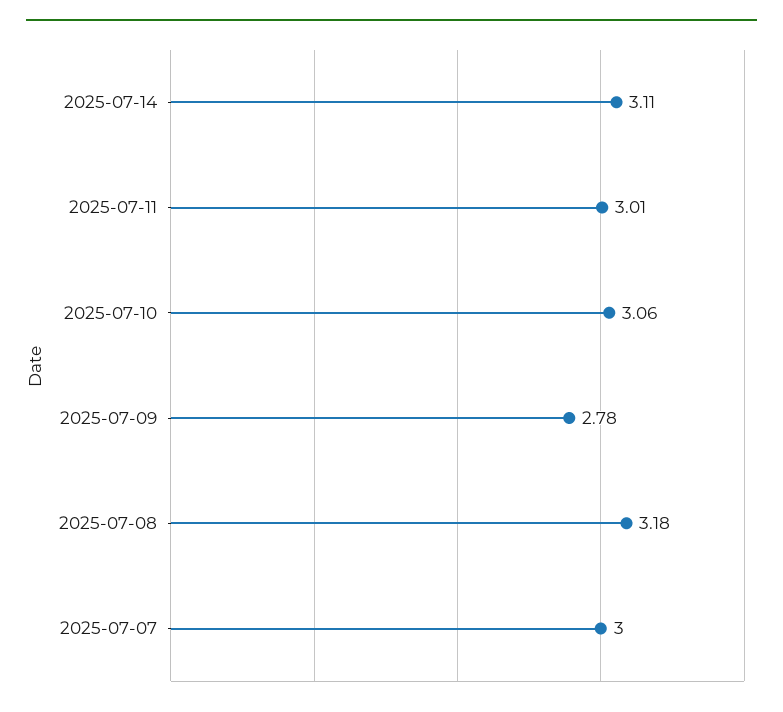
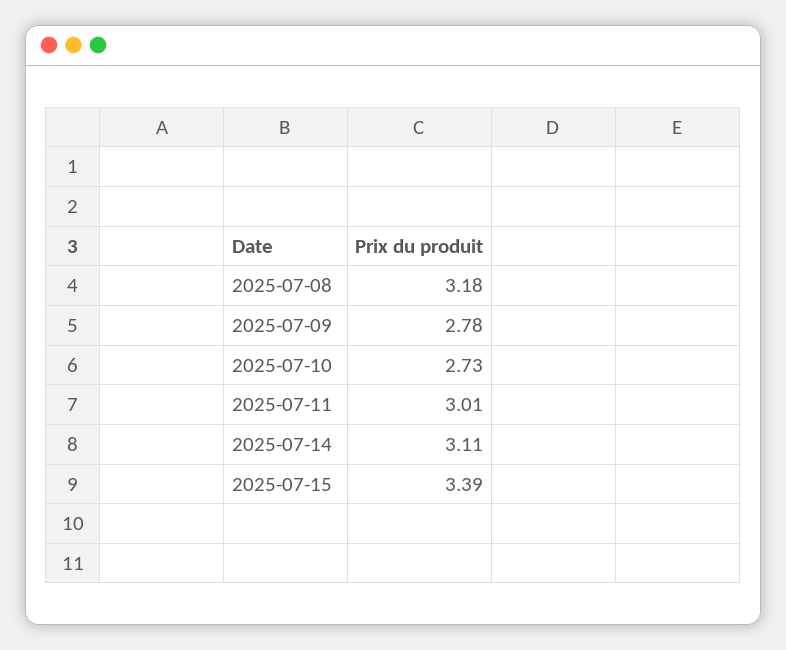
2025-07-10: 3.06 -> 2.73
2025-07-07: 3 -> none
2025-07-15: none -> 3.39

